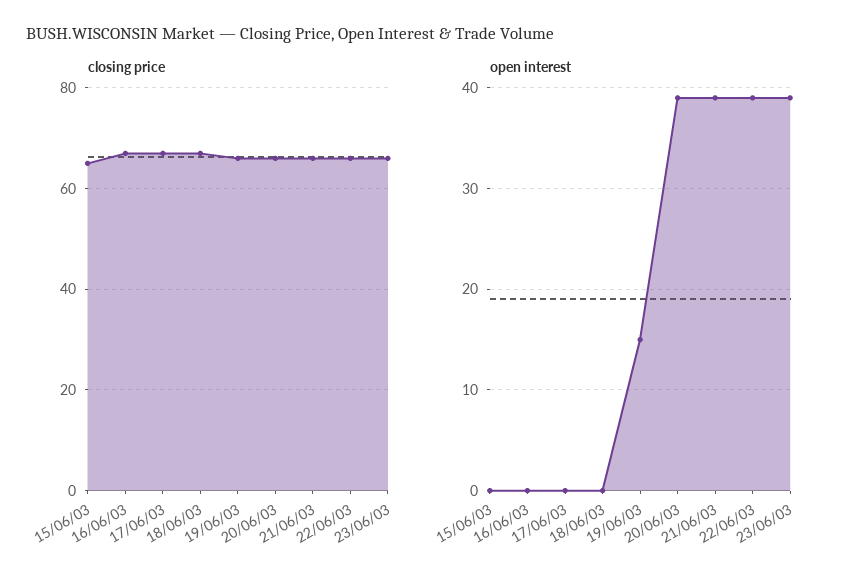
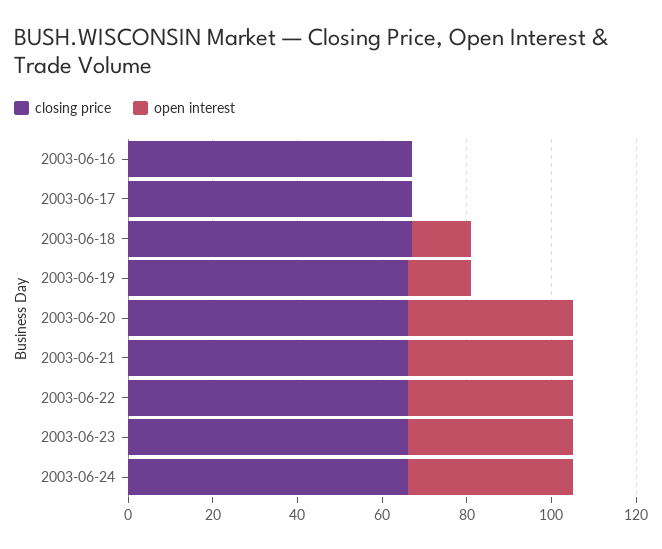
closing price, 15/06/03: 65 -> none
open interest, 15/06/03: 0 -> none
open interest, 18/06/03: 0 -> 15
closing price, 2003-06-24: none -> 65
open interest, 2003-06-24: none -> 40

